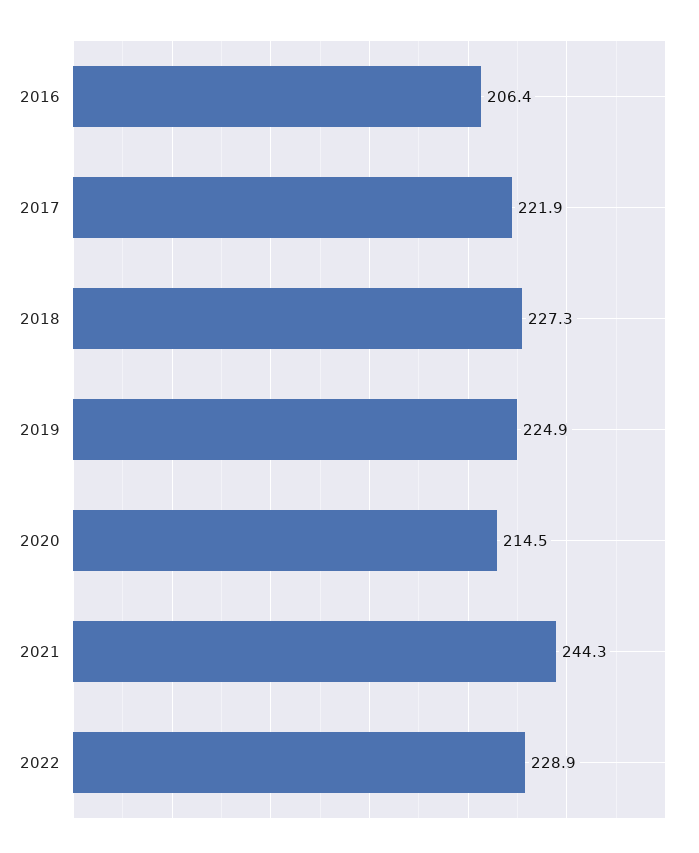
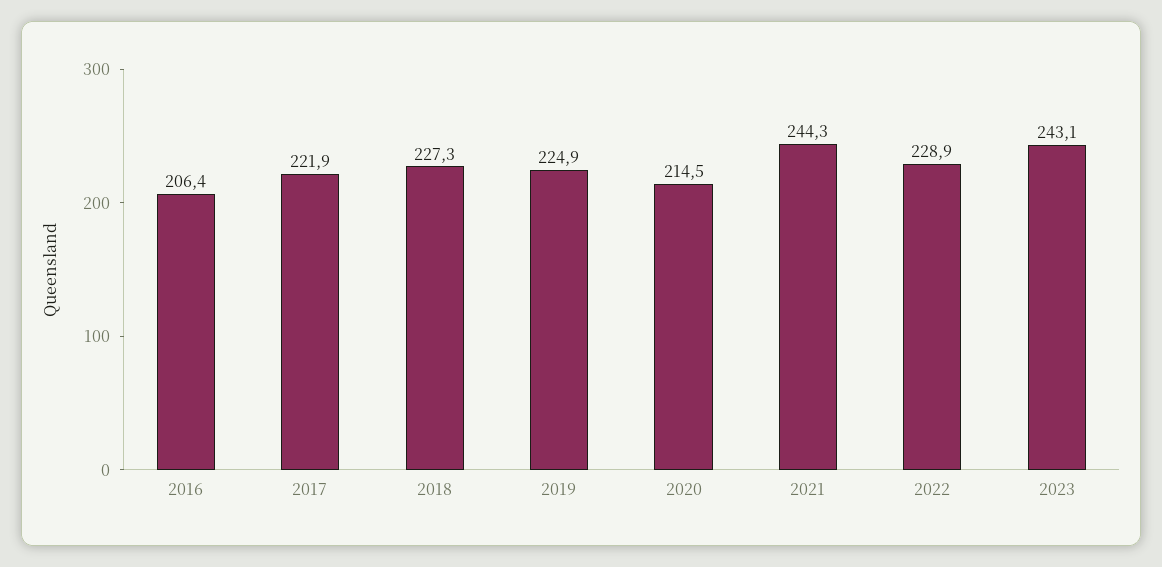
2023: none -> 243.1

